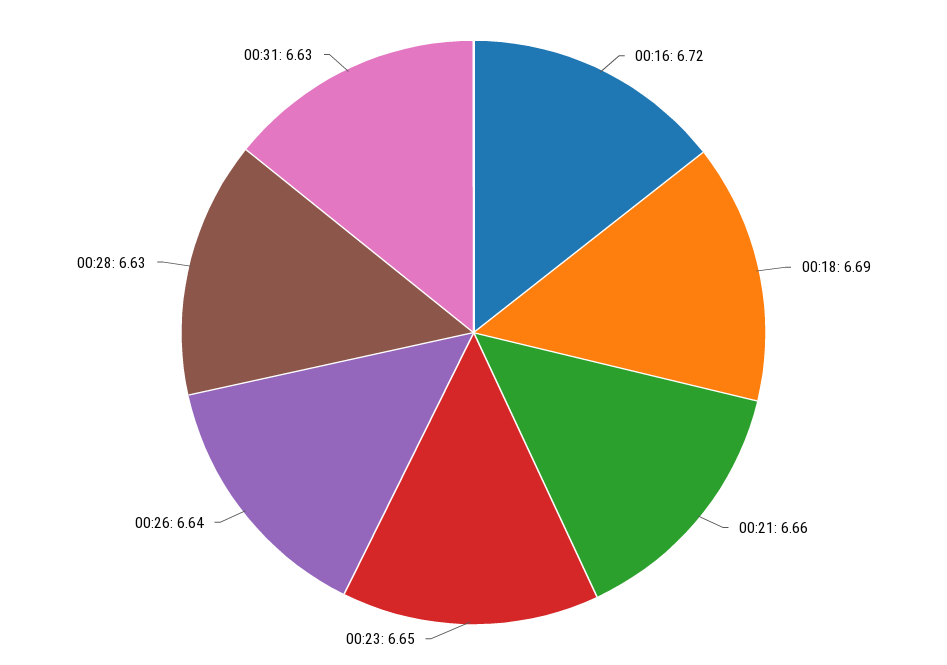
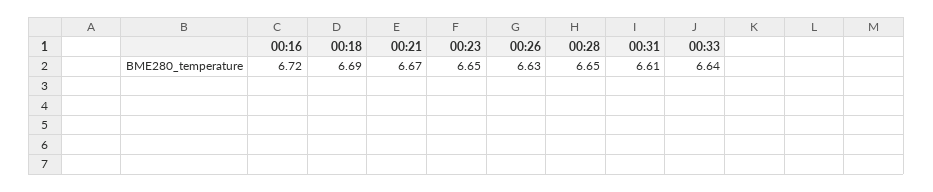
00:21: 6.66 -> 6.67
00:26: 6.64 -> 6.63
00:28: 6.63 -> 6.65
00:31: 6.63 -> 6.61
00:33: none -> 6.64

